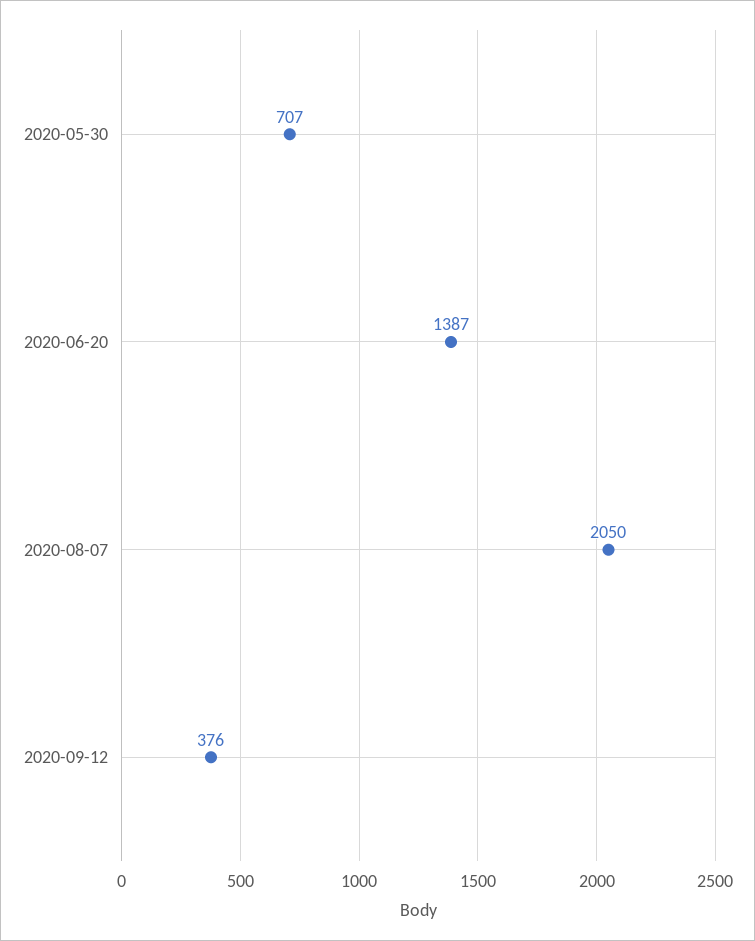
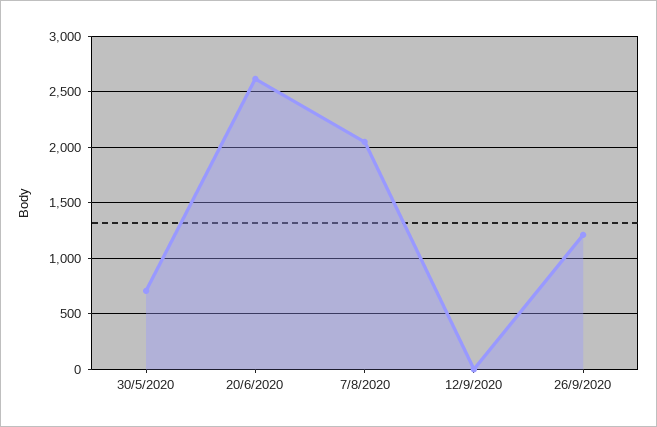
2020-06-20: 1387 -> 2600
2020-09-12: 376 -> 0
26/9/2020: none -> 1200

